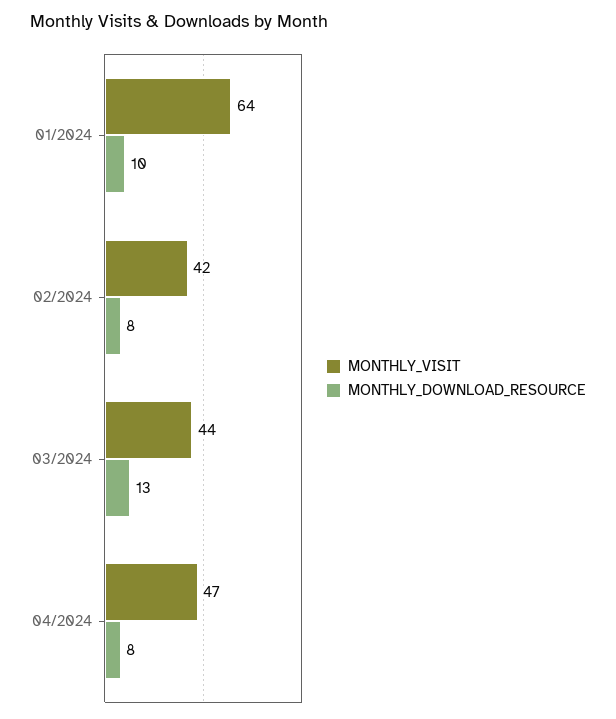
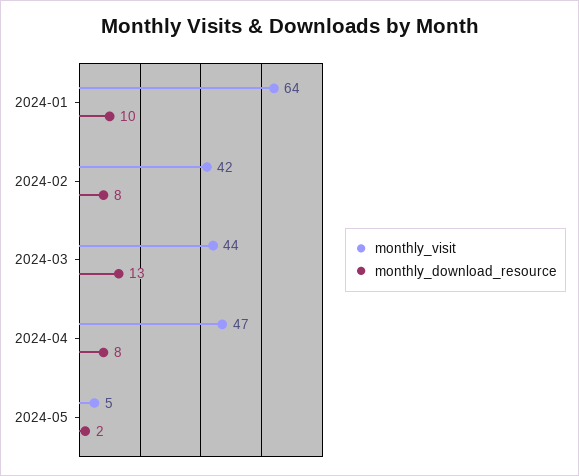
MONTHLY_VISIT, 2024-05: none -> 5
MONTHLY_DOWNLOAD_RESOURCE, 2024-05: none -> 2

